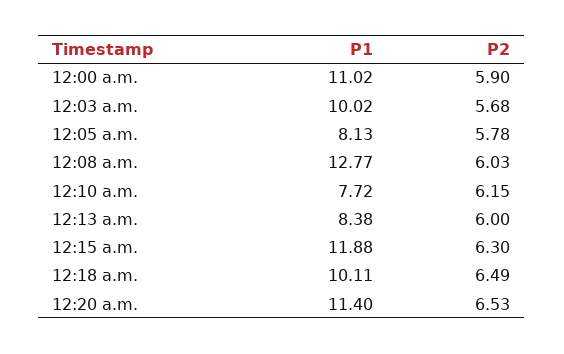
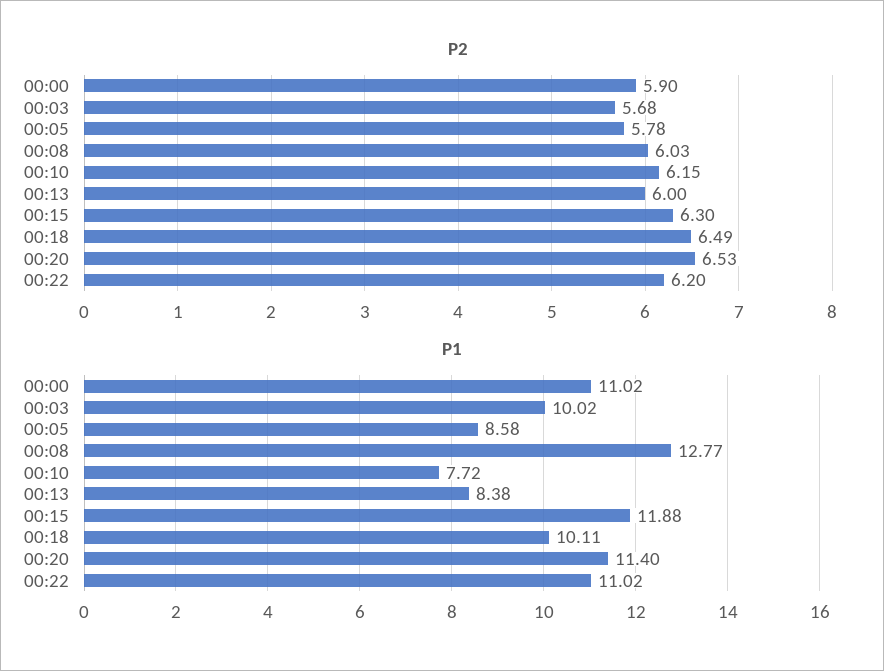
P1, 12:05 a.m.: 8.13 -> 8.58
P2, 00:22: none -> 6.2
P1, 00:22: none -> 11.02

